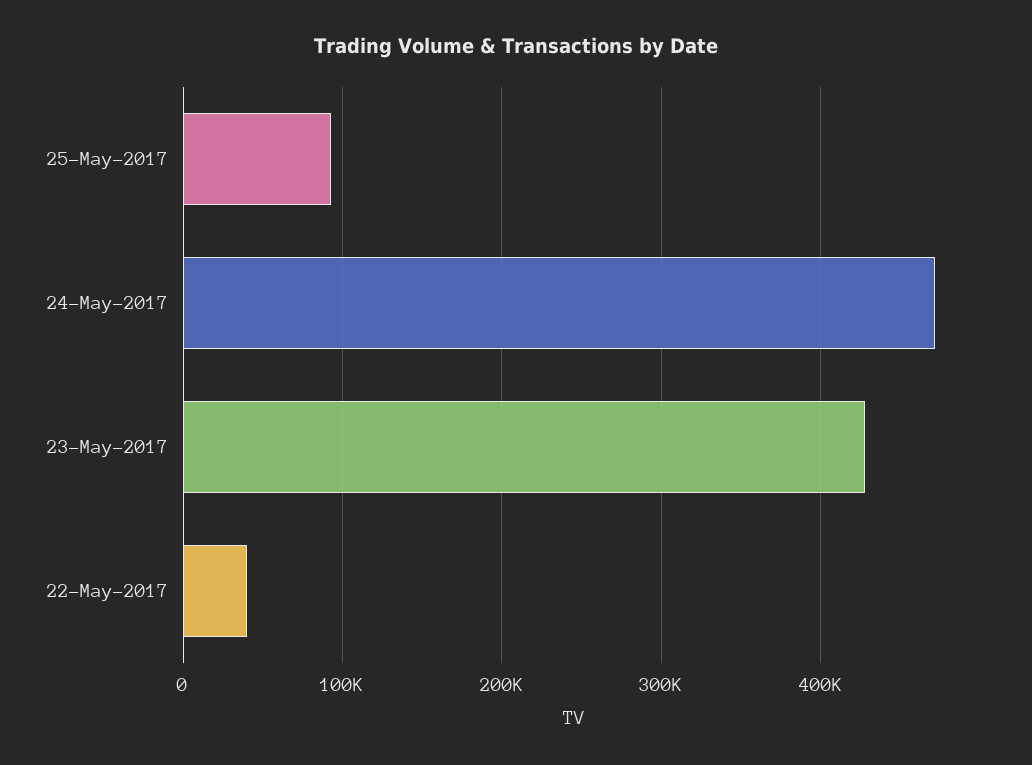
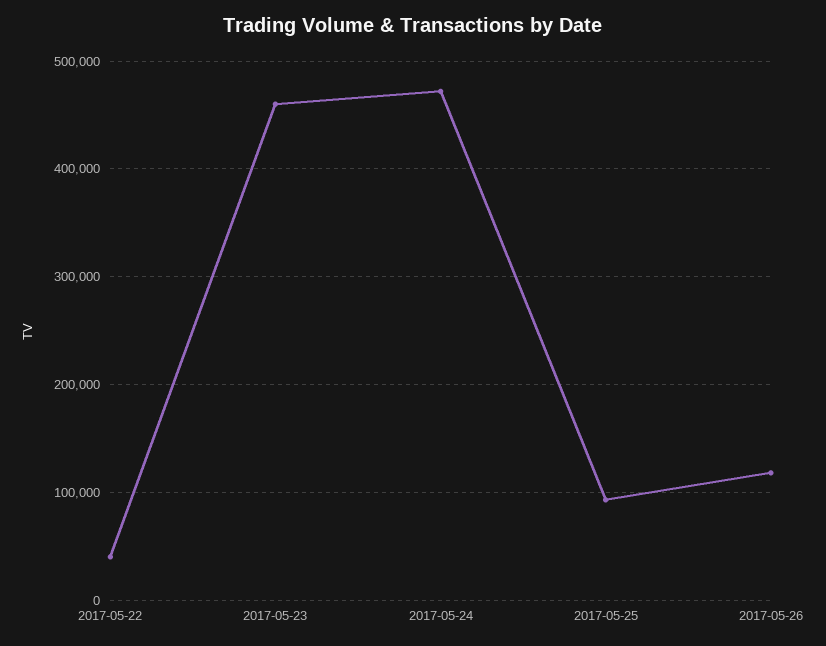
23-May-2017: 430000 -> 460000
2017-05-26: none -> 120000

